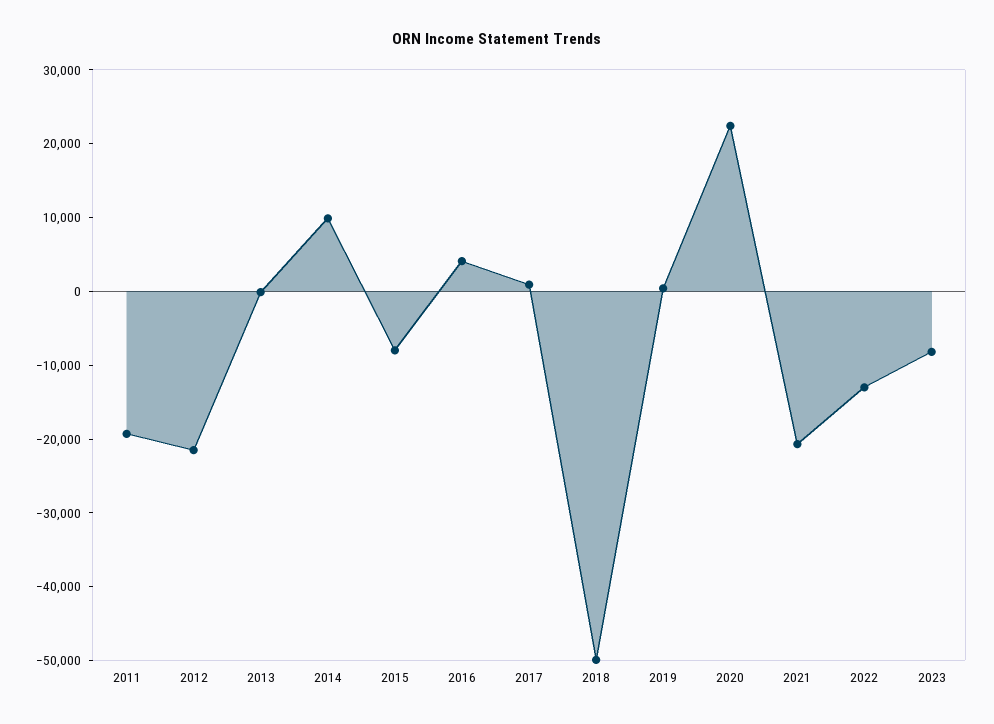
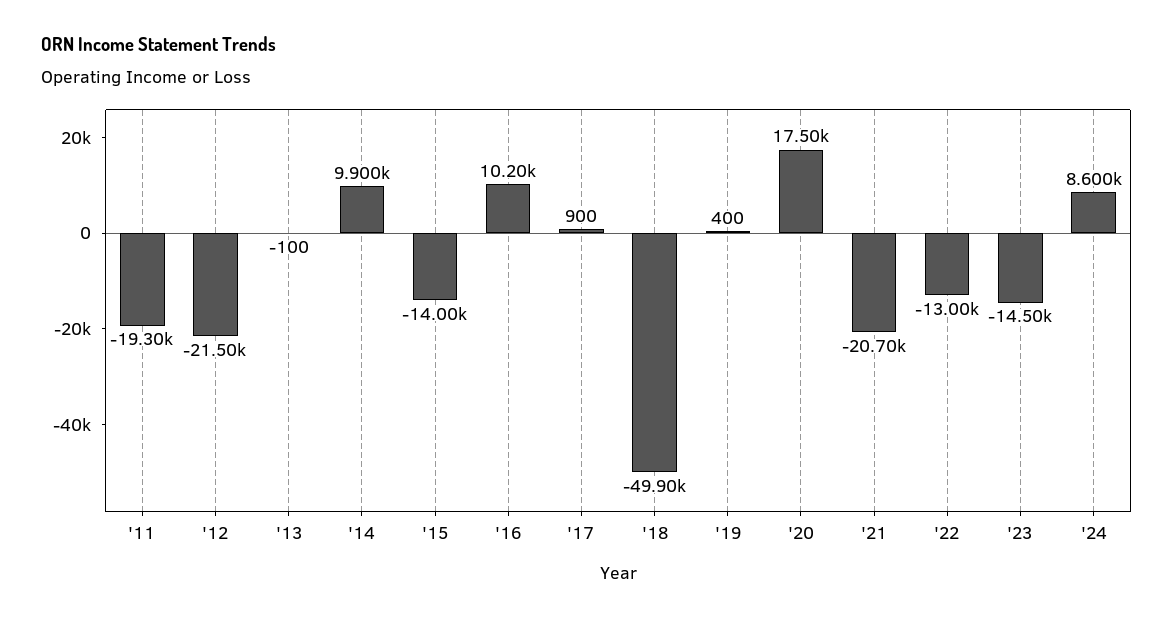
2015: -8000 -> -14000
2016: 4000 -> 10200
2020: 22000 -> 17500
2023: -8000 -> -14500
'24: none -> 8600

